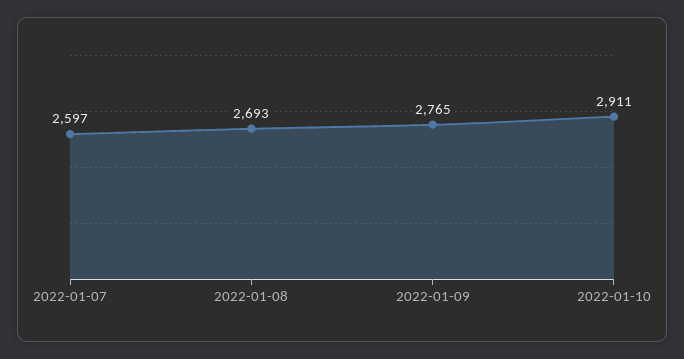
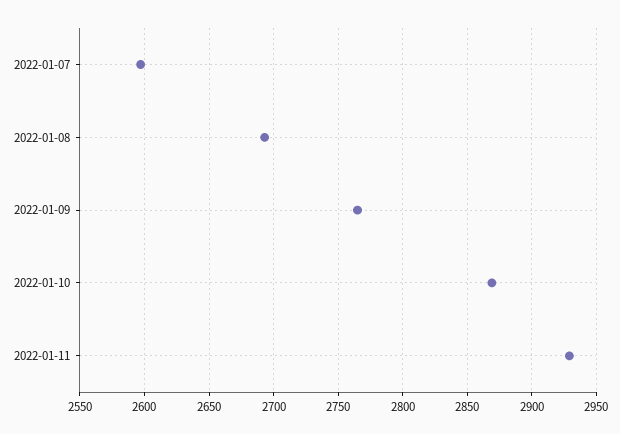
2022-01-10: 2911 -> 2870
2022-01-11: none -> 2930

